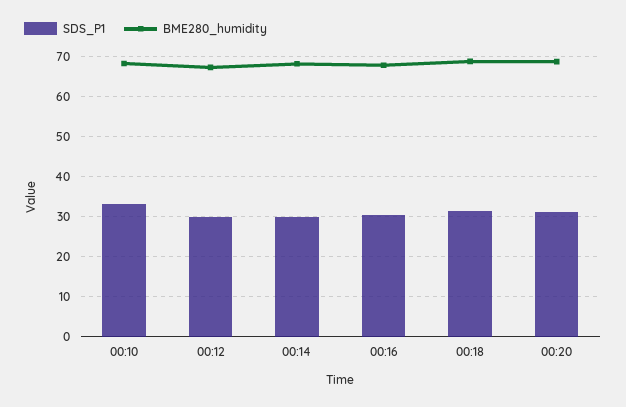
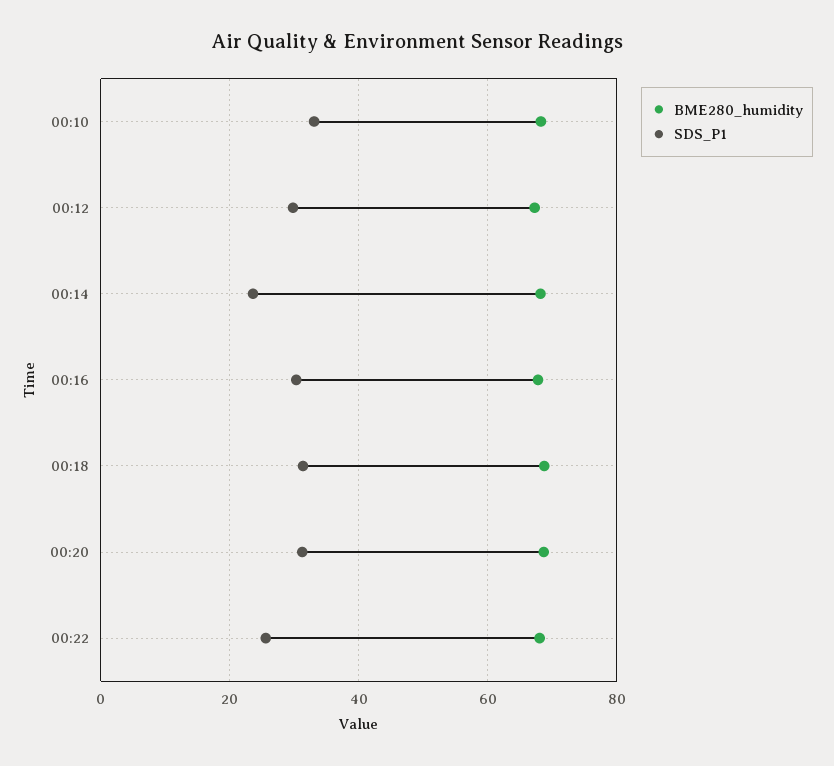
SDS_P1, 00:14: 30 -> 24
BME280_humidity, 00:22: none -> 68
SDS_P1, 00:22: none -> 26

